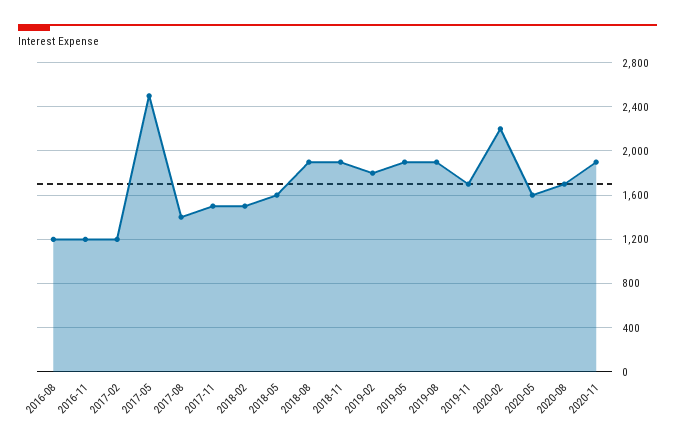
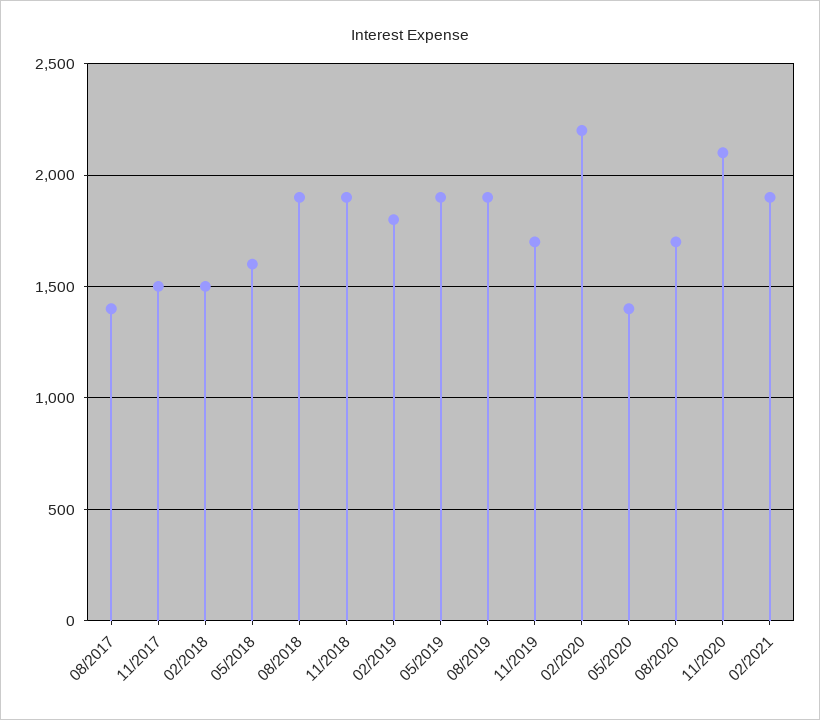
2016-08: 1200 -> none
2016-11: 1200 -> none
2017-02: 1200 -> none
2017-05: 2500 -> none
2020-05: 1600 -> 1400
2020-11: 1900 -> 2100
02/2021: none -> 1900

